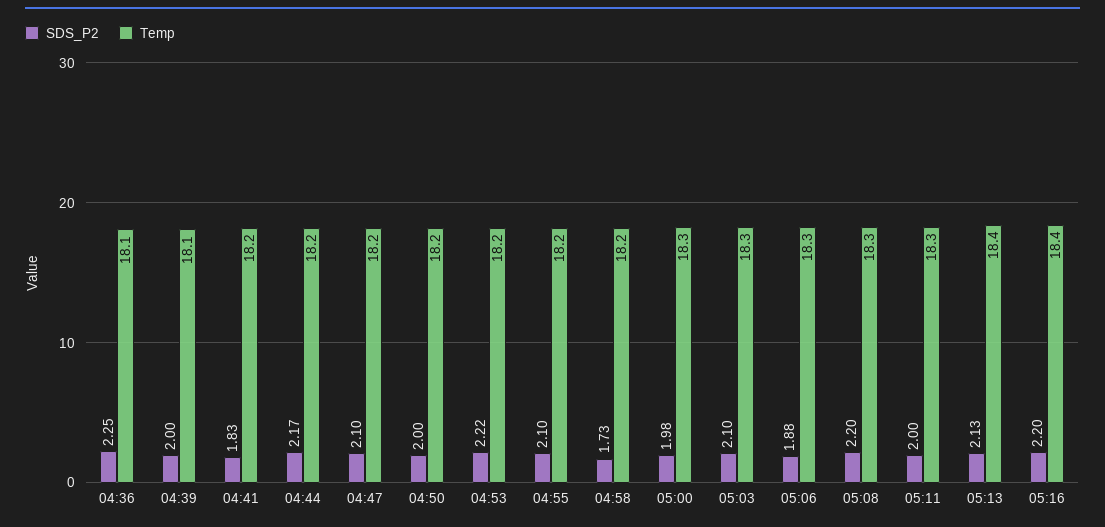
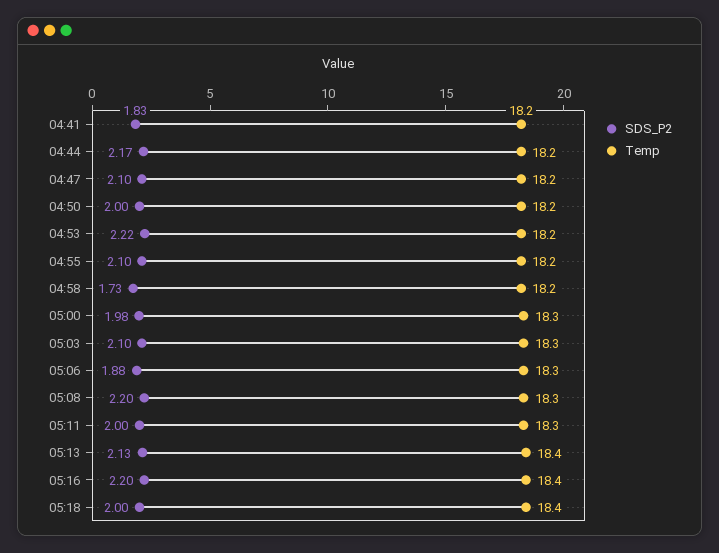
SDS_P2, 04:36: 2.25 -> none
Temp, 04:36: 18.1 -> none
SDS_P2, 04:39: 2 -> none
Temp, 04:39: 18.1 -> none
SDS_P2, 05:18: none -> 2
Temp, 05:18: none -> 18.4

